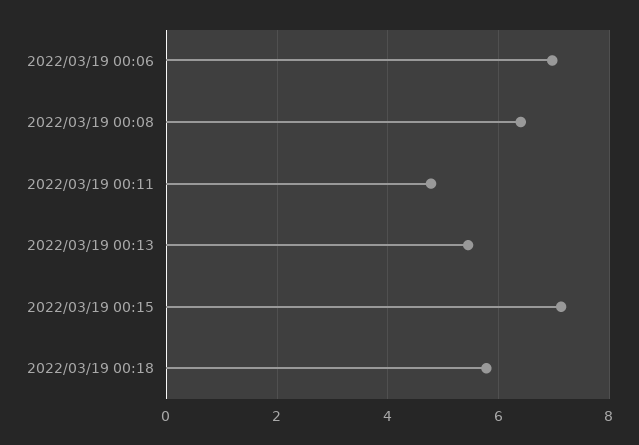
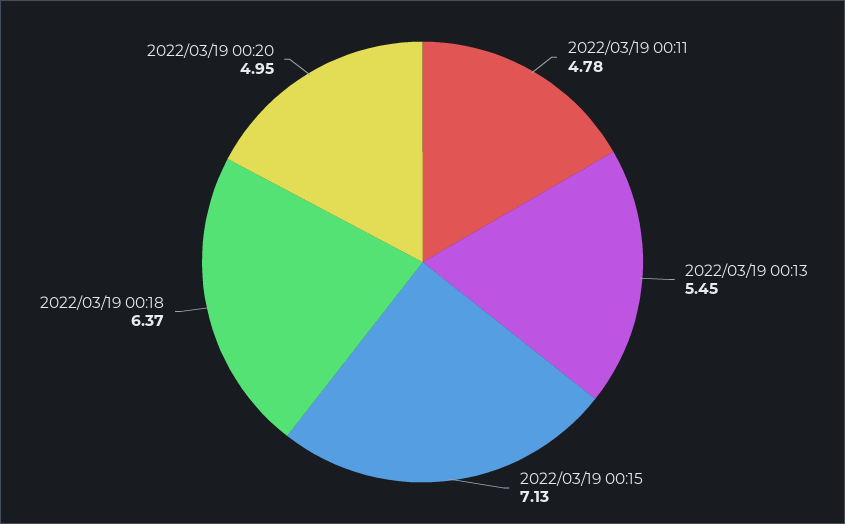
2022/03/19 00:06: 7 -> none
2022/03/19 00:08: 6.4 -> none
2022/03/19 00:18: 5.8 -> 6.37
2022/03/19 00:20: none -> 4.95

